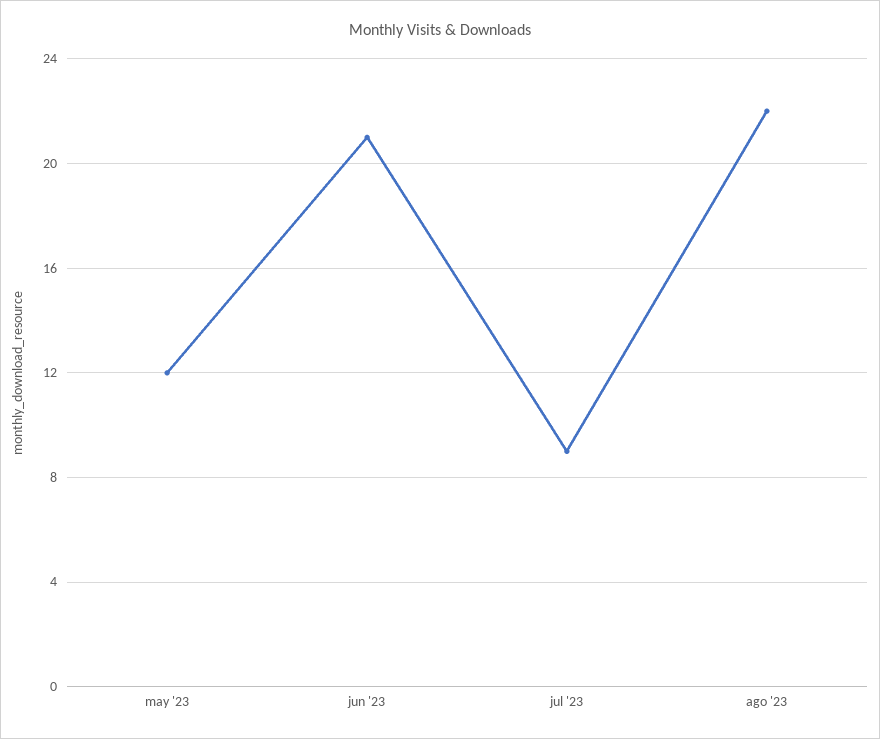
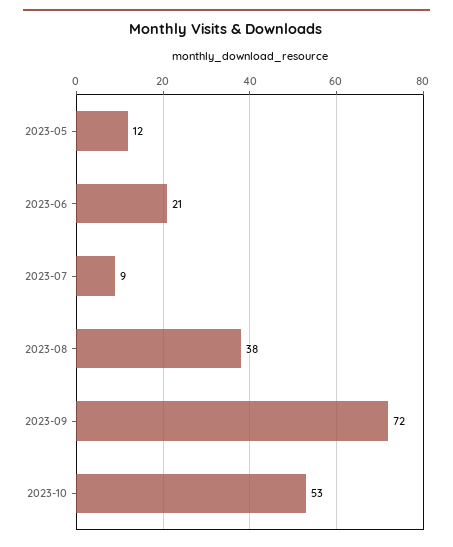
ago '23: 22 -> 38
2023-09: none -> 72
2023-10: none -> 53

